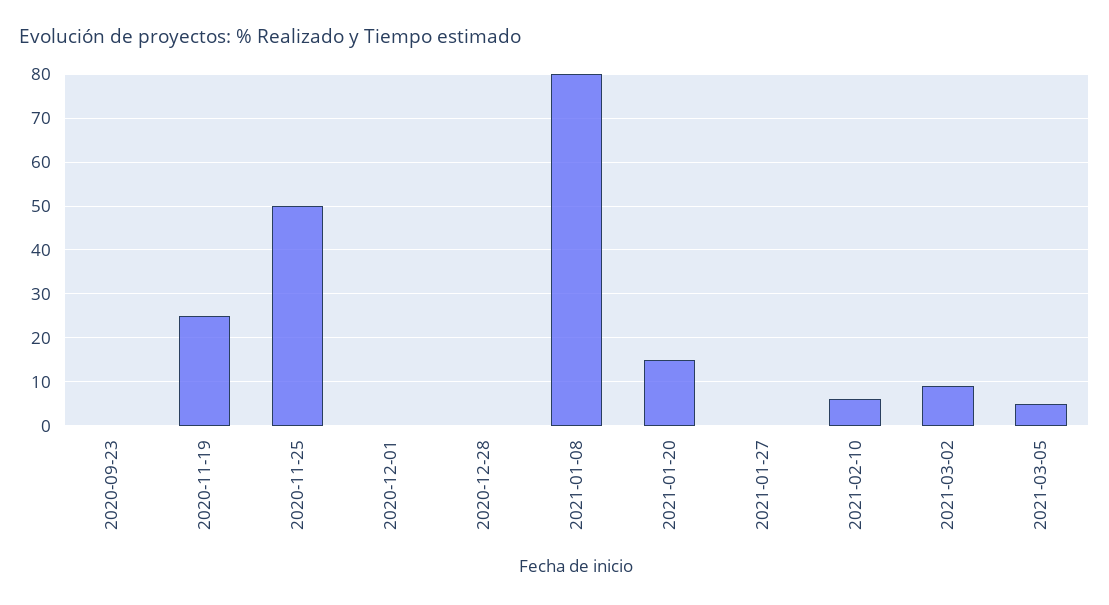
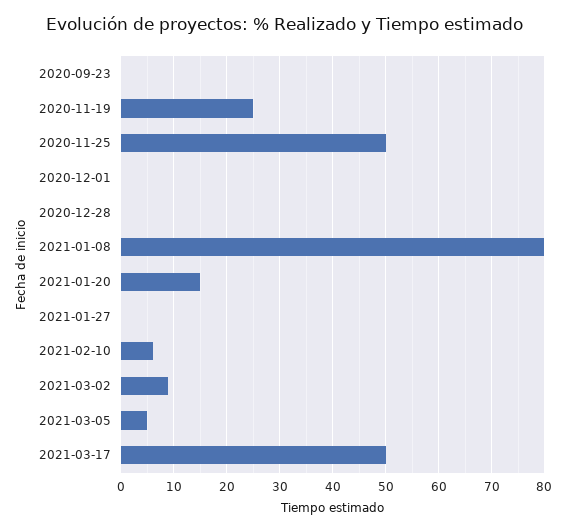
2021-03-17: none -> 50

